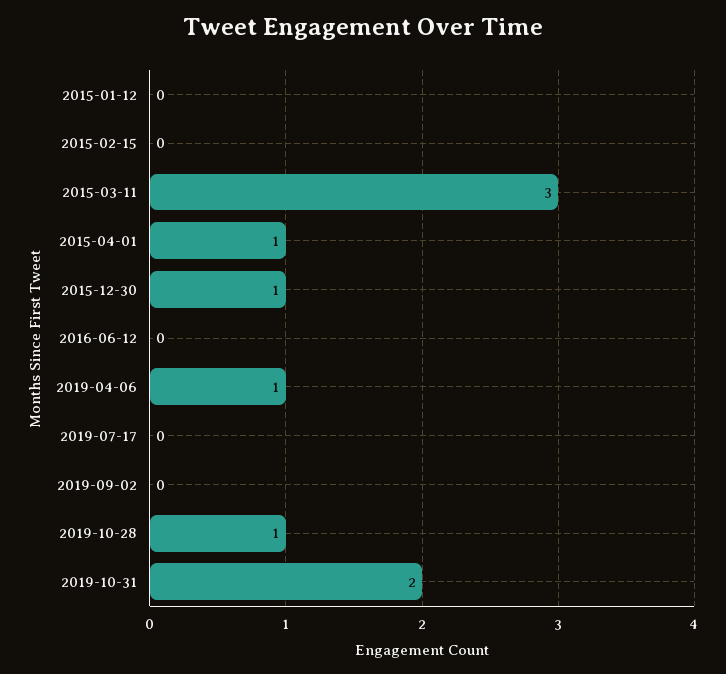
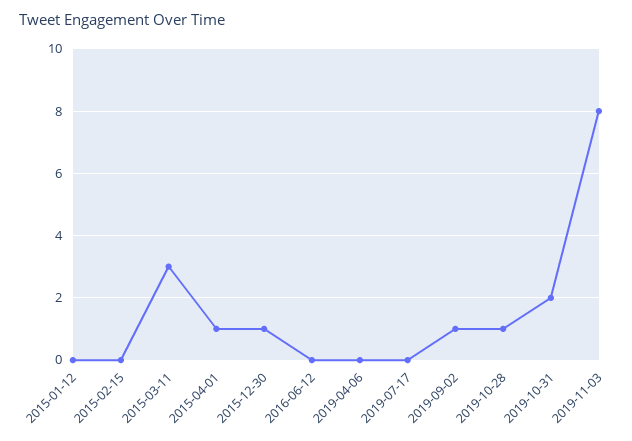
2019-04-06: 1 -> 0
2019-09-02: 0 -> 1
2019-11-03: none -> 8

